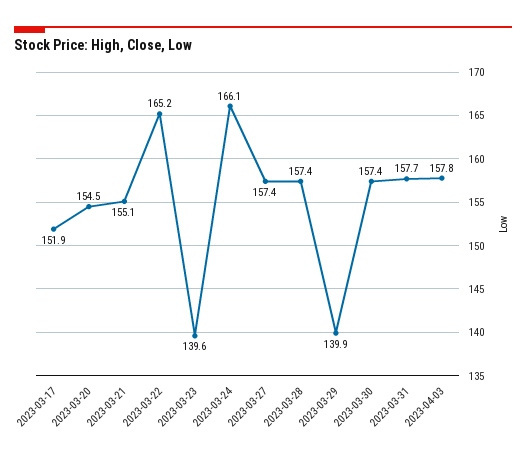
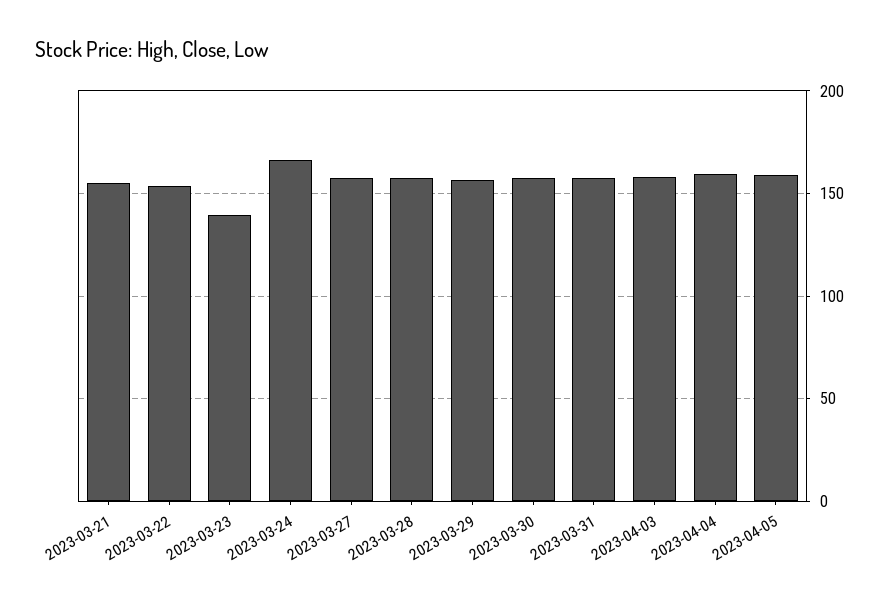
2023-03-17: 151.9 -> none
2023-03-20: 154.5 -> none
2023-03-22: 165.2 -> 155
2023-03-29: 139.9 -> 155
2023-04-04: none -> 160
2023-04-05: none -> 160

